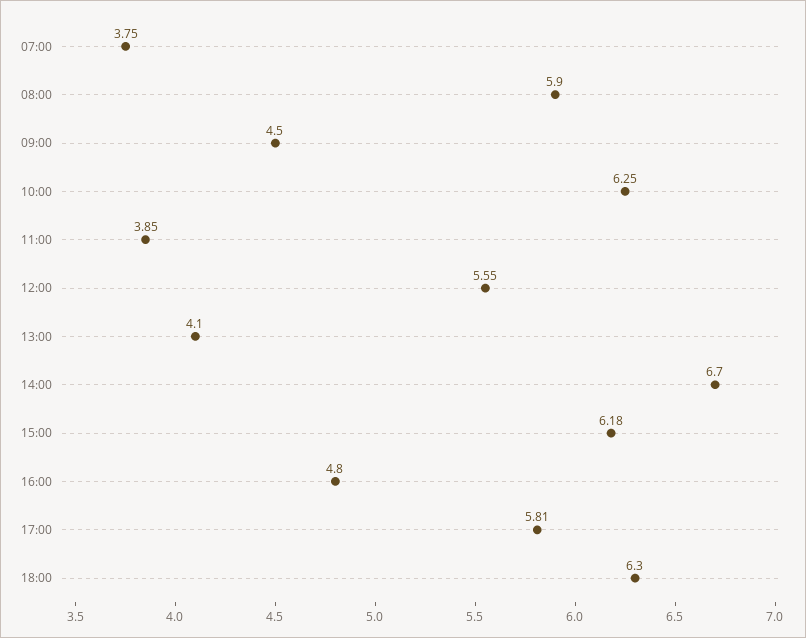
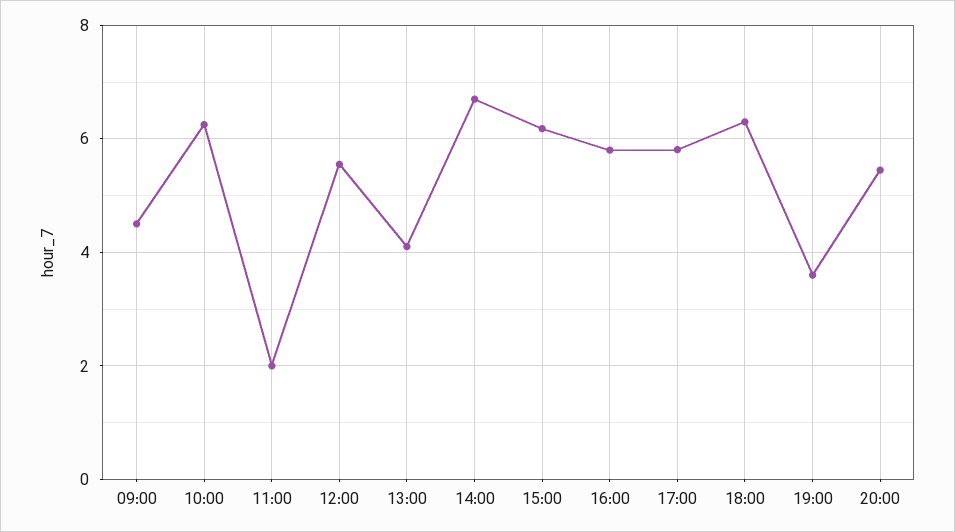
07:00: 3.75 -> none
08:00: 5.9 -> none
11:00: 3.85 -> 2
16:00: 4.8 -> 5.8
19:00: none -> 3.6
20:00: none -> 5.4

